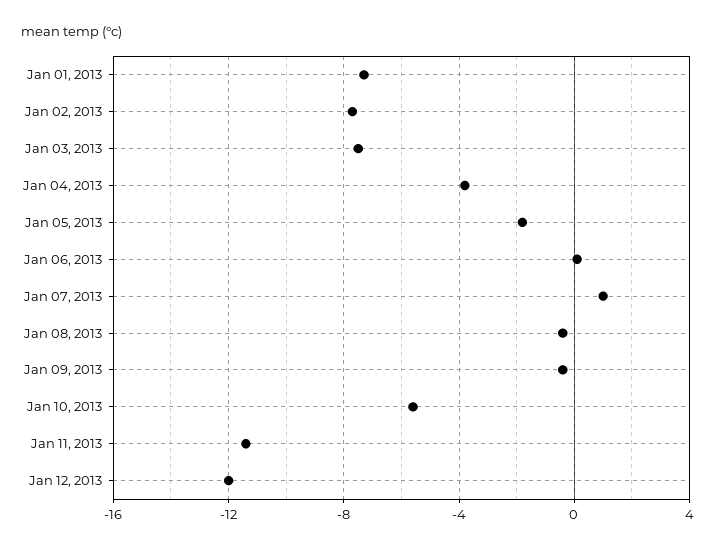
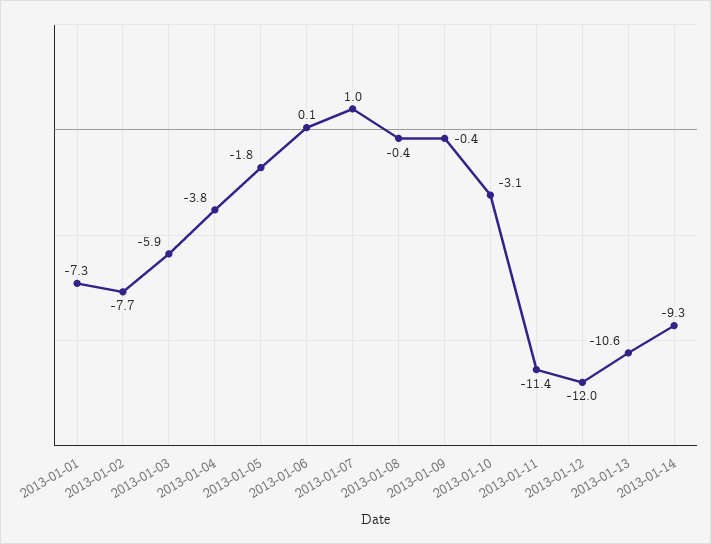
Jan 03, 2013: -7.5 -> -5.9
Jan 10, 2013: -5.5 -> -3.1
2013-01-13: none -> -10.6
2013-01-14: none -> -9.3

